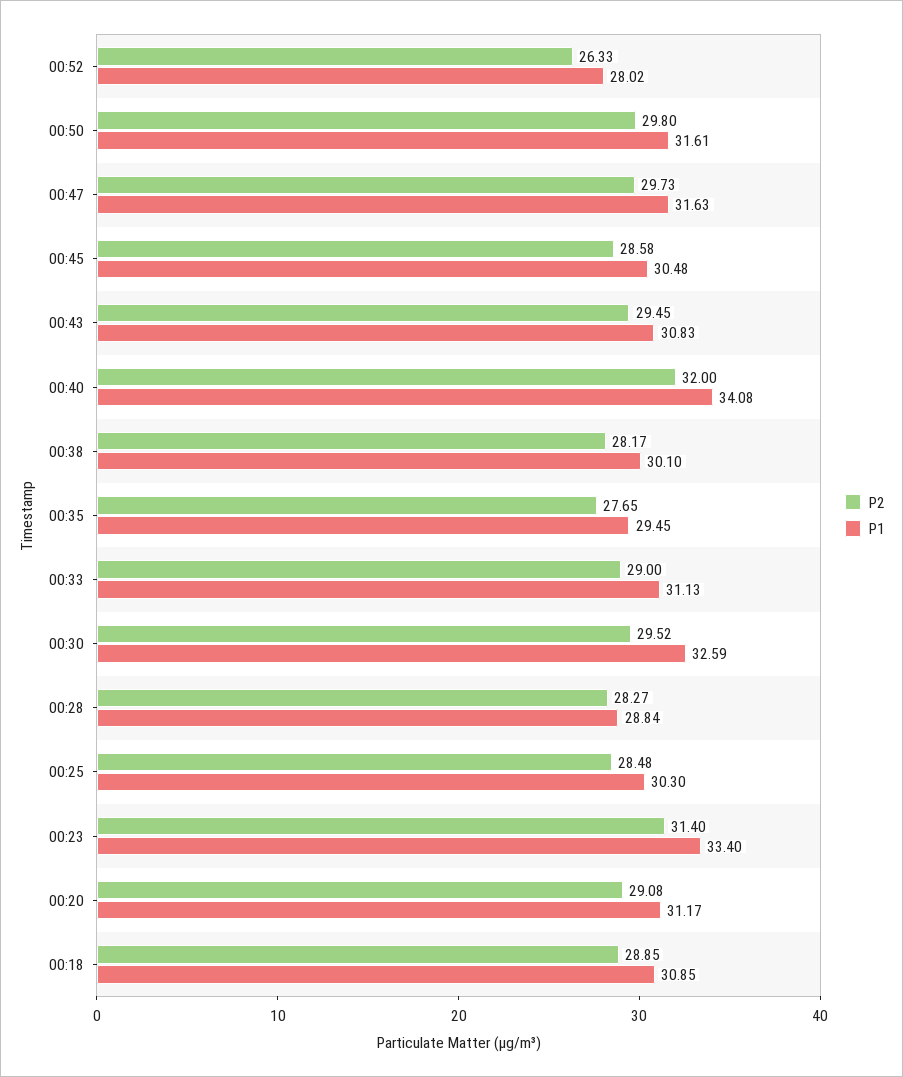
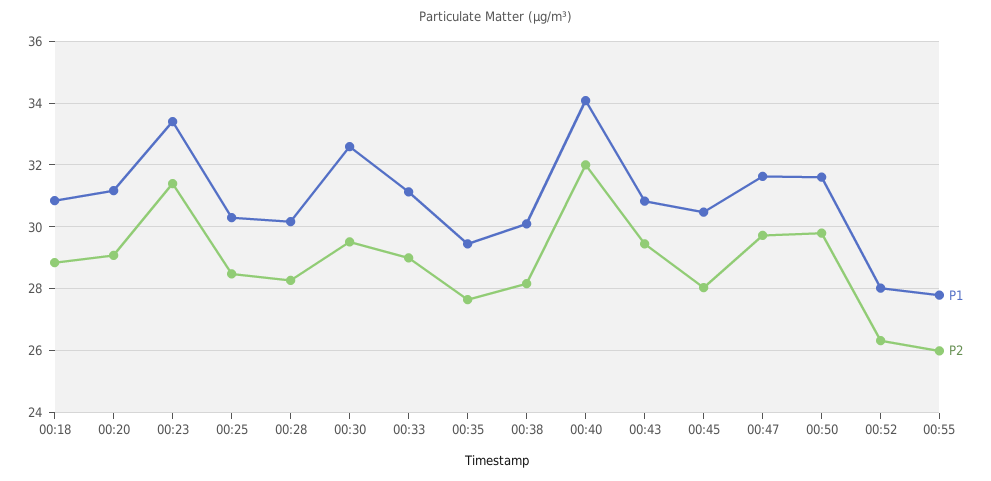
P2, 00:45: 28.58 -> 28
P1, 00:28: 28.84 -> 30.2
P1, 00:55: none -> 27.8
P2, 00:55: none -> 26

